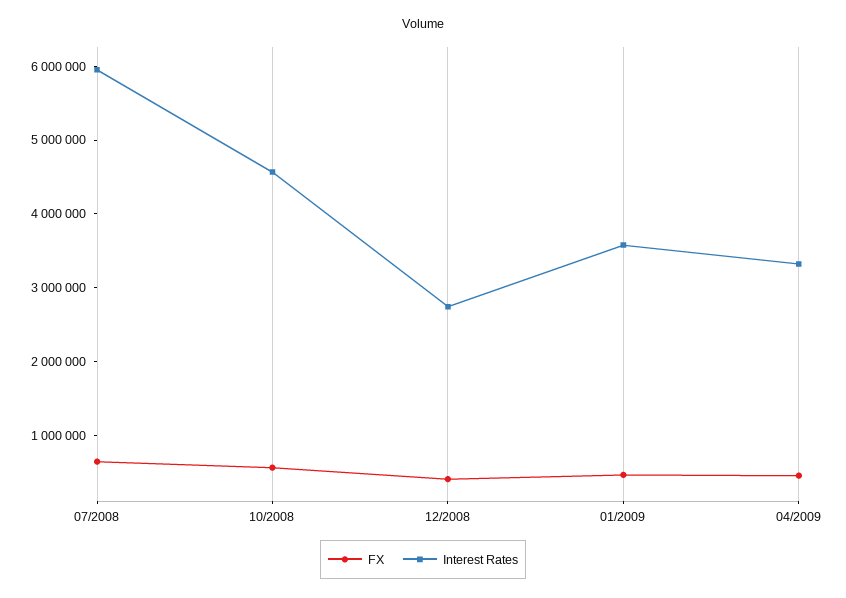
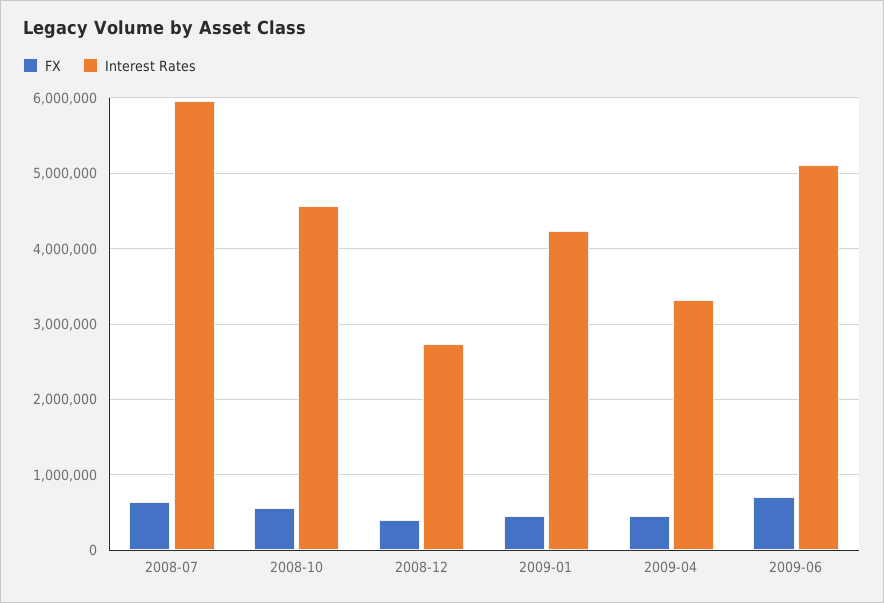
Interest Rates, 01/2009: 3600000 -> 4200000
FX, 2009-06: none -> 700000
Interest Rates, 2009-06: none -> 5100000

